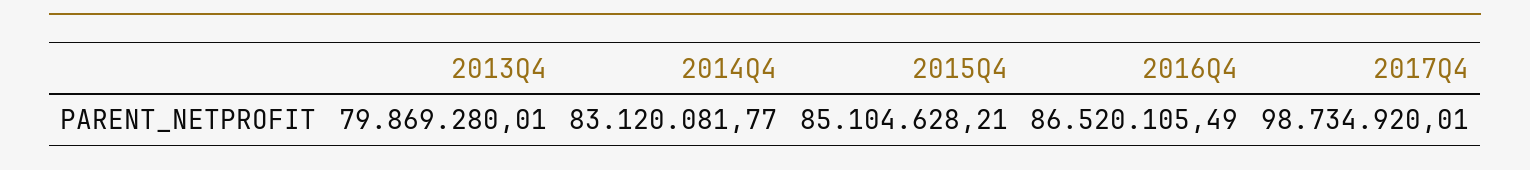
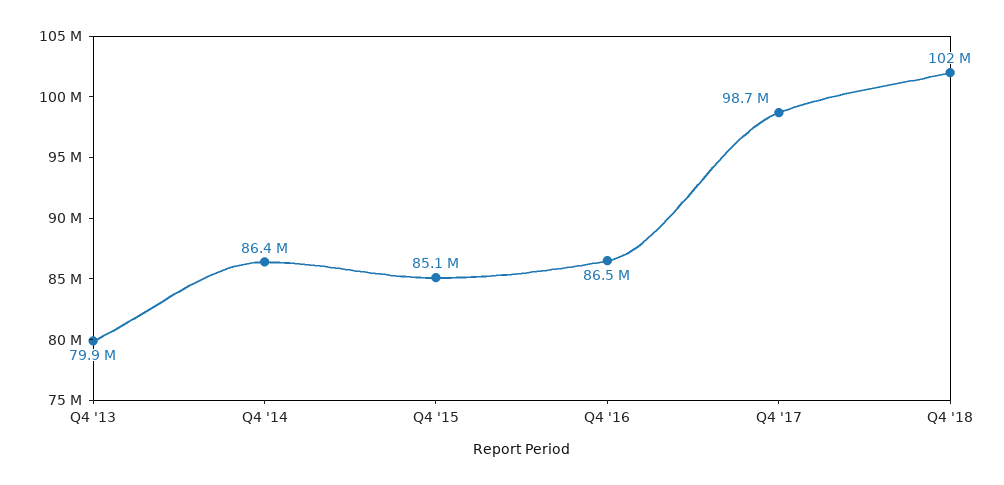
2014Q4: 83120081.77 -> 86400000
Q4 '18: none -> 102000000

